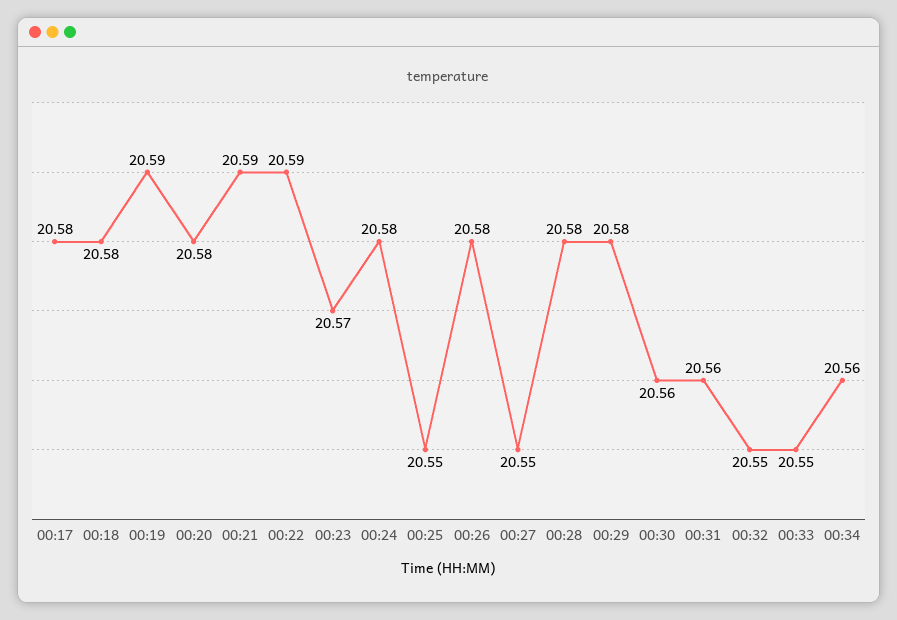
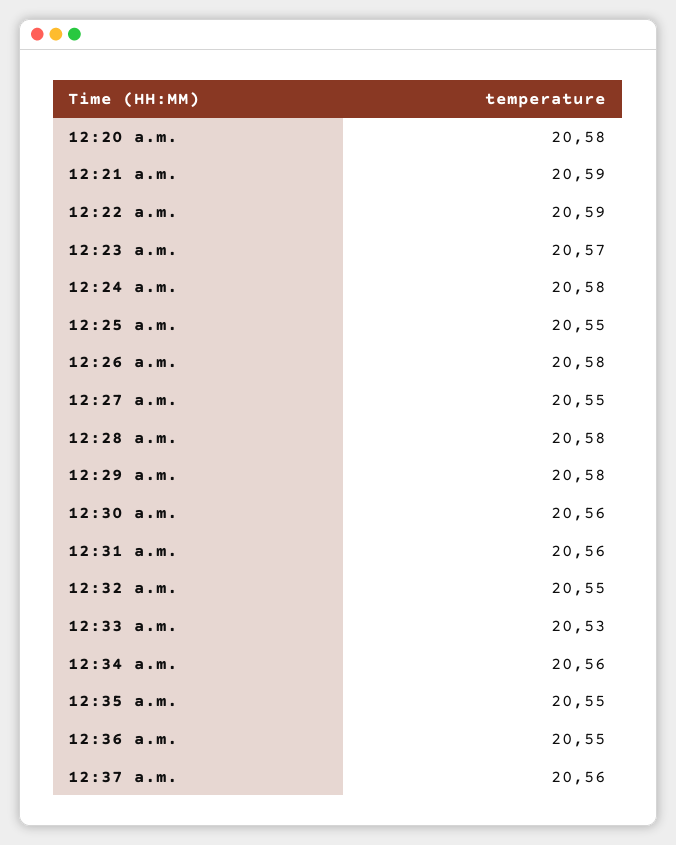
00:17: 20.58 -> none
00:18: 20.58 -> none
00:19: 20.59 -> none
00:33: 20.55 -> 20.53
12:35 a.m.: none -> 20.55
12:36 a.m.: none -> 20.55
12:37 a.m.: none -> 20.56

